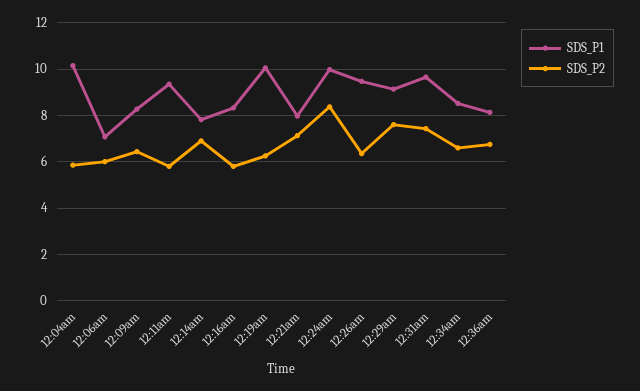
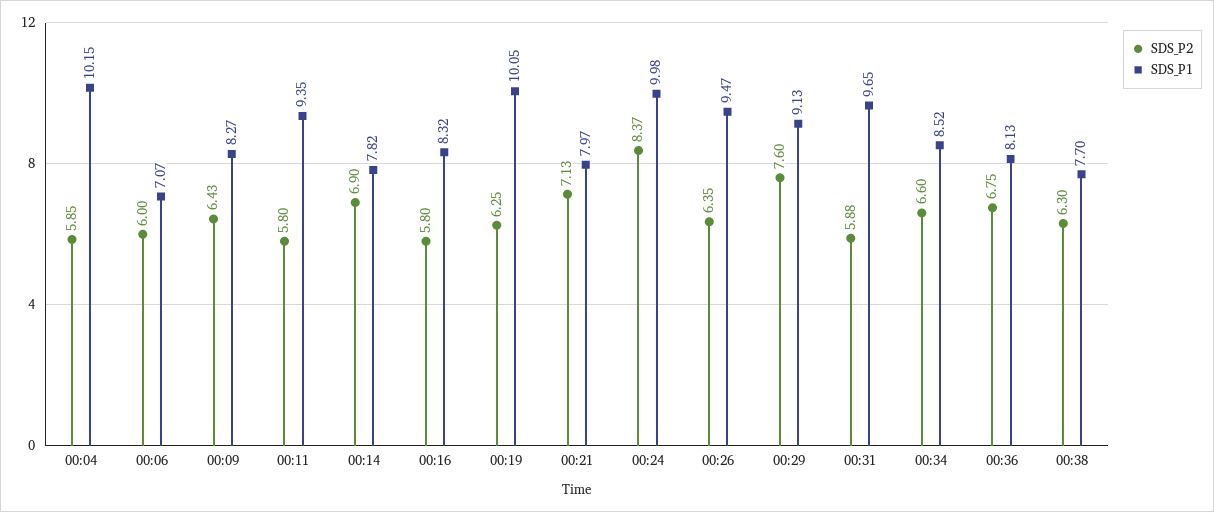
SDS_P2, 12:31am: 7.5 -> 5.88
SDS_P2, 00:38: none -> 6.3
SDS_P1, 00:38: none -> 7.7

